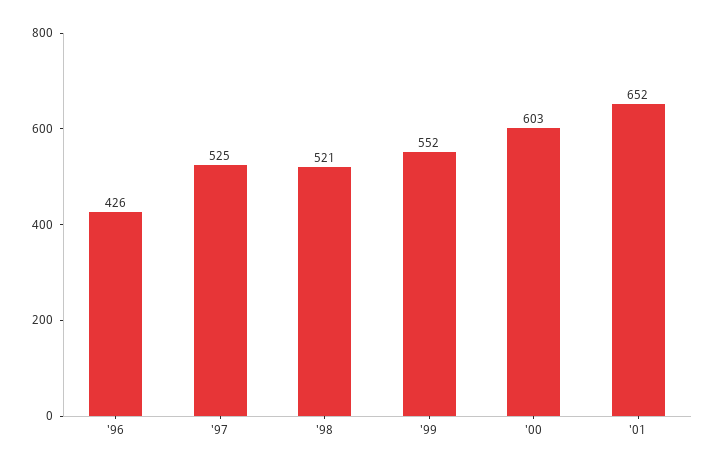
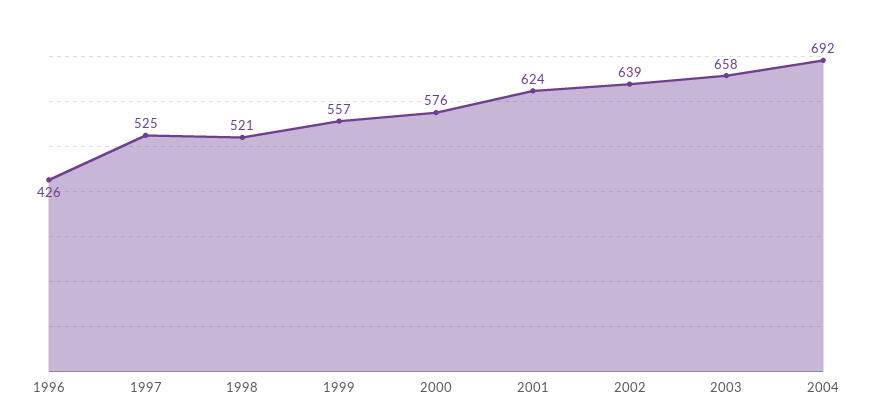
'99: 552 -> 557
'00: 603 -> 576
'01: 652 -> 624
2002: none -> 639
2003: none -> 658
2004: none -> 692

